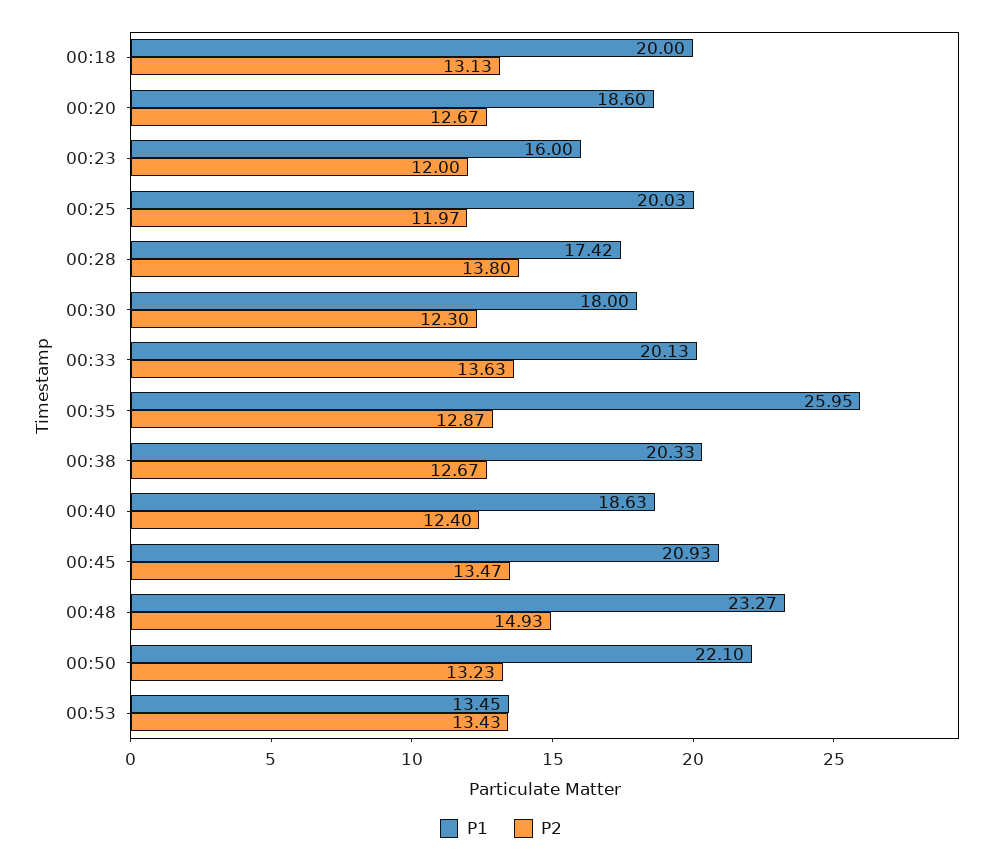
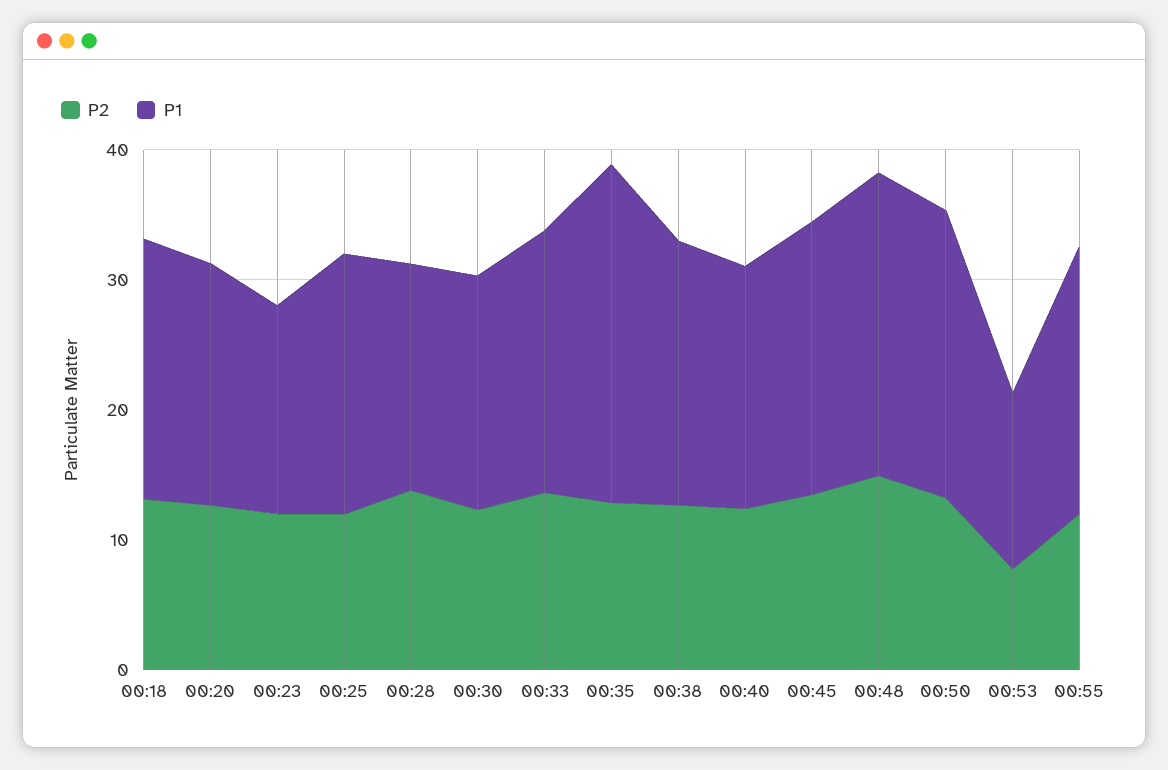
P2, 00:53: 13.43 -> 8
P2, 00:55: none -> 12
P1, 00:55: none -> 20

